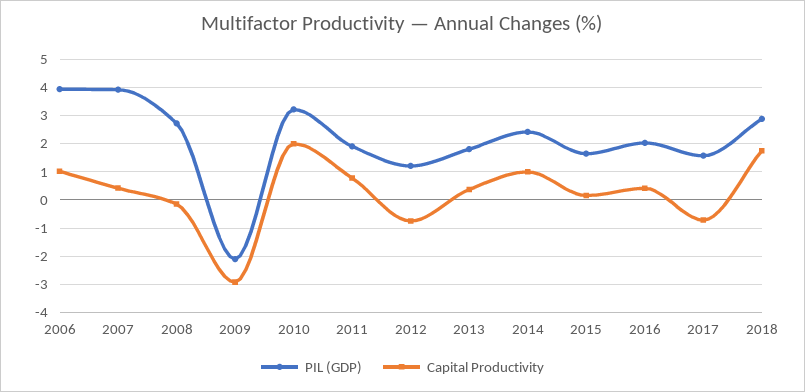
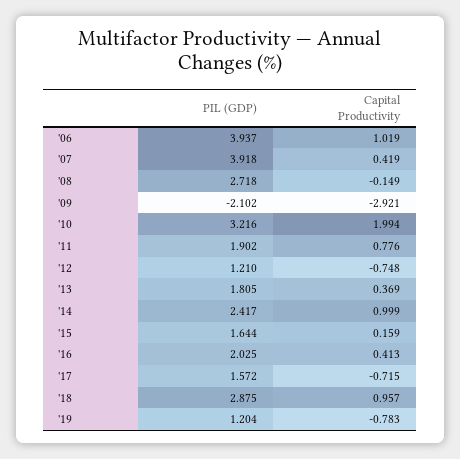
Capital Productivity, 2018: 1.75 -> 0.957
PIL (GDP), '19: none -> 1.204
Capital Productivity, '19: none -> -0.783

